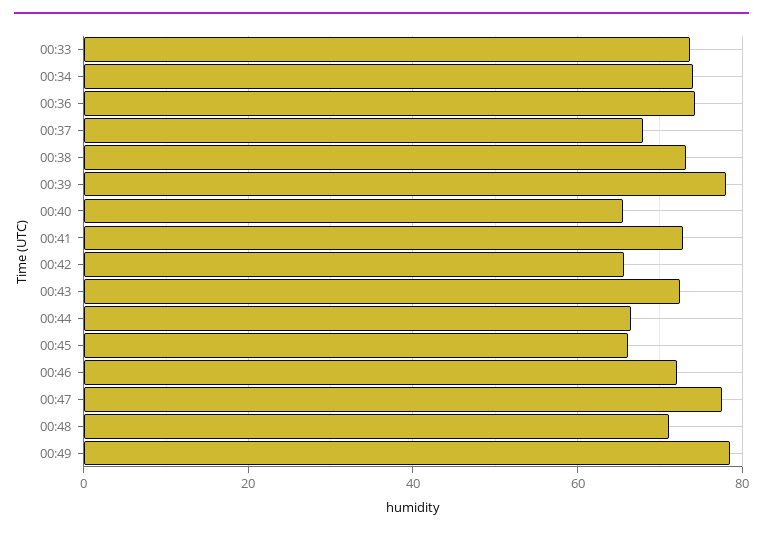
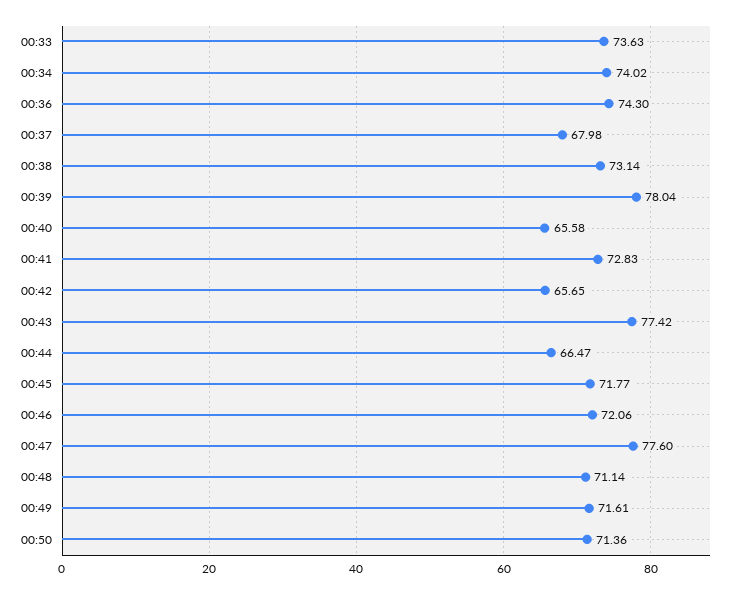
00:43: 72 -> 77.42
00:45: 66 -> 71.77
00:49: 78 -> 71.61
00:50: none -> 71.36

